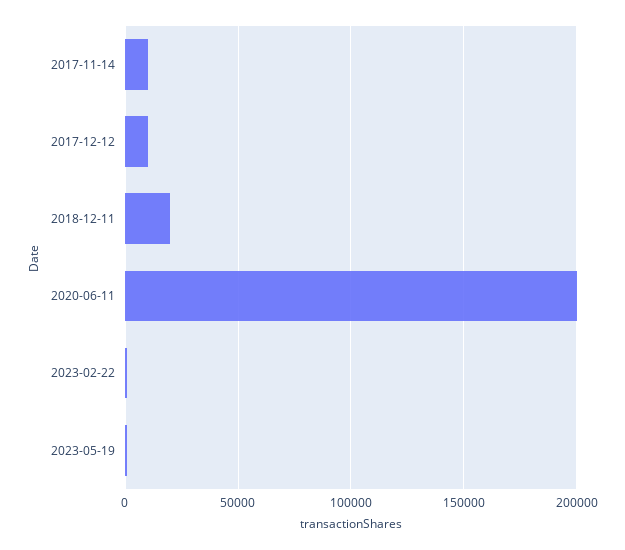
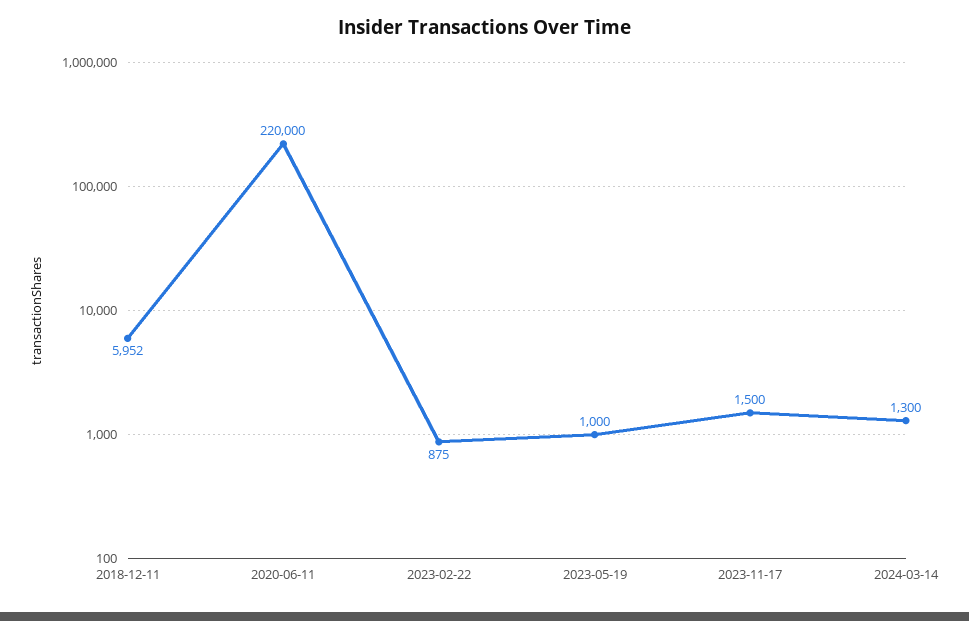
2017-11-14: 10000 -> none
2017-12-12: 10000 -> none
2018-12-11: 20000 -> 5952
2020-06-11: 200000 -> 220000
2023-11-17: none -> 1500
2024-03-14: none -> 1300

